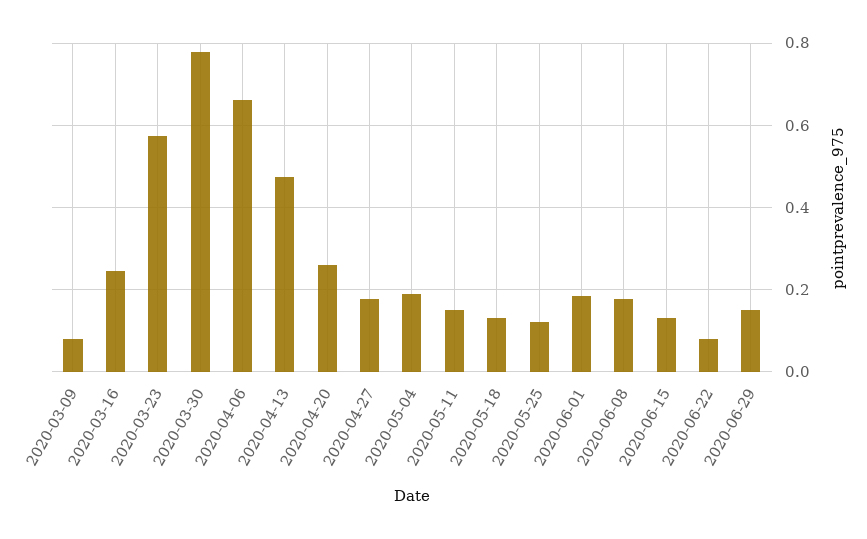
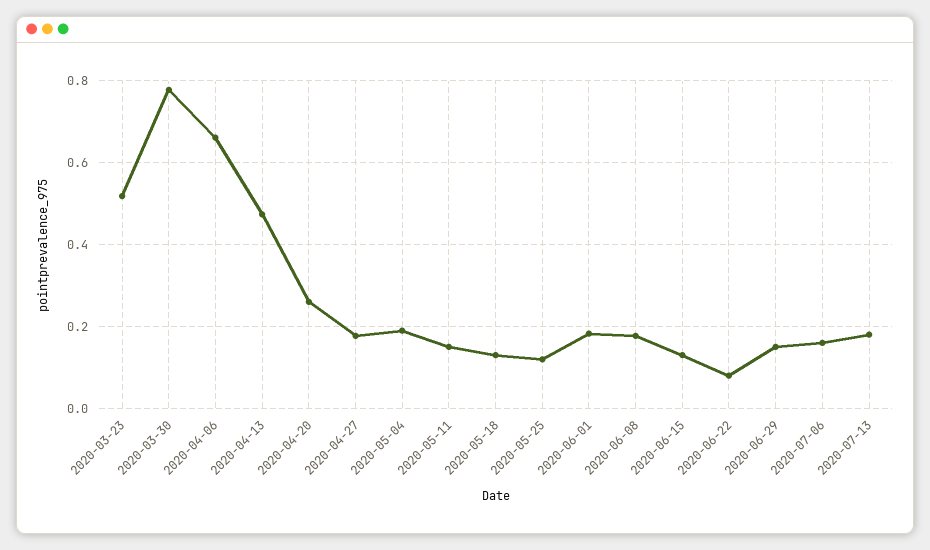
2020-03-09: 0.08 -> none
2020-03-16: 0.24 -> none
2020-03-23: 0.58 -> 0.52
2020-07-06: none -> 0.16
2020-07-13: none -> 0.18

